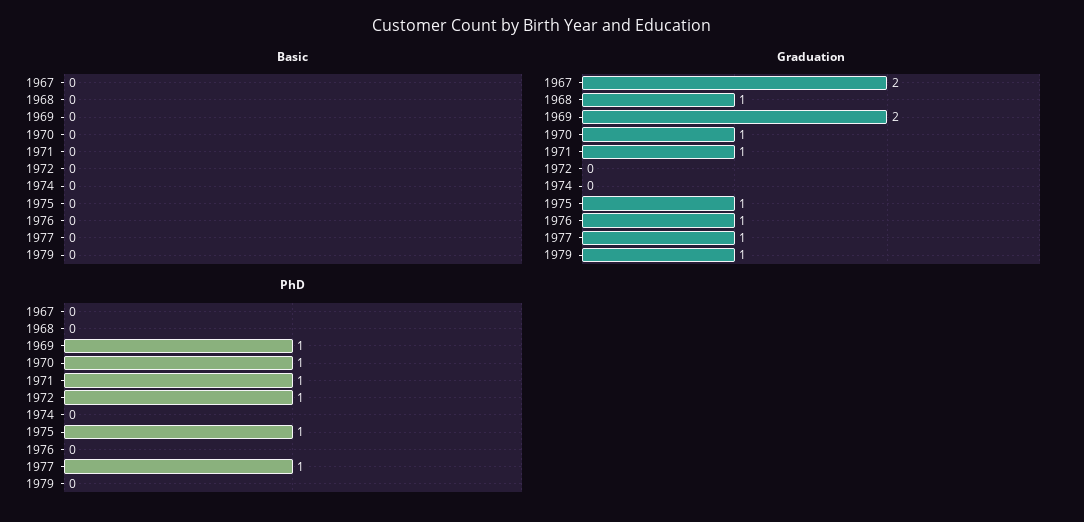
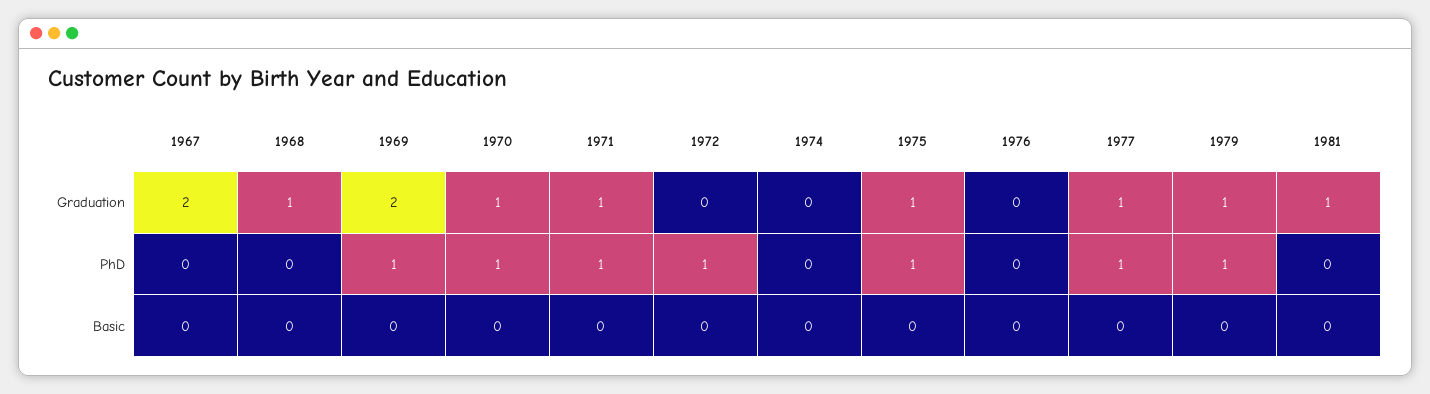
Graduation, 1976: 1 -> 0
PhD, 1979: 0 -> 1
Graduation, 1981: none -> 1
PhD, 1981: none -> 0
Basic, 1981: none -> 0

